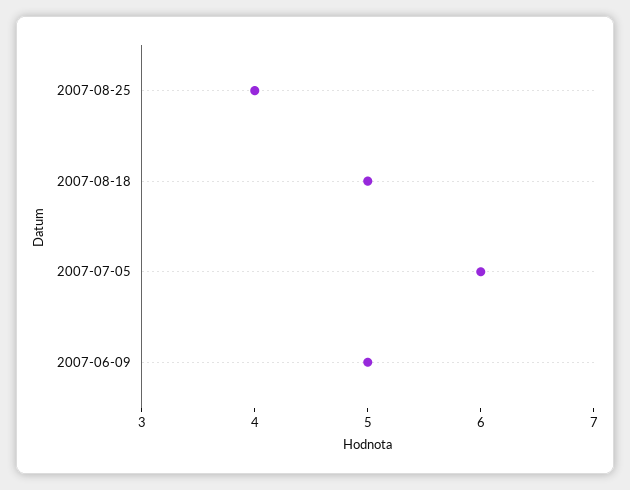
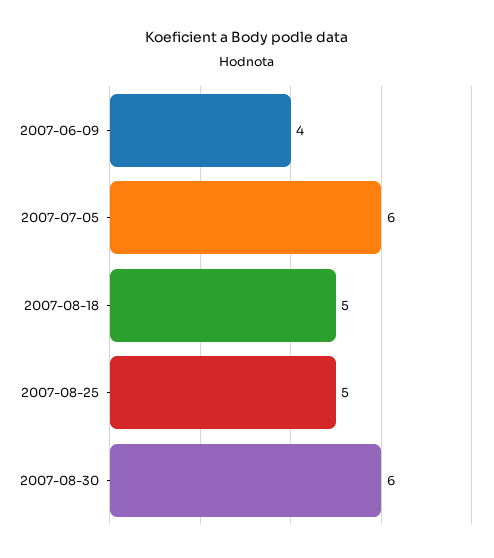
2007-08-25: 4 -> 5
2007-06-09: 5 -> 4
2007-08-30: none -> 6

